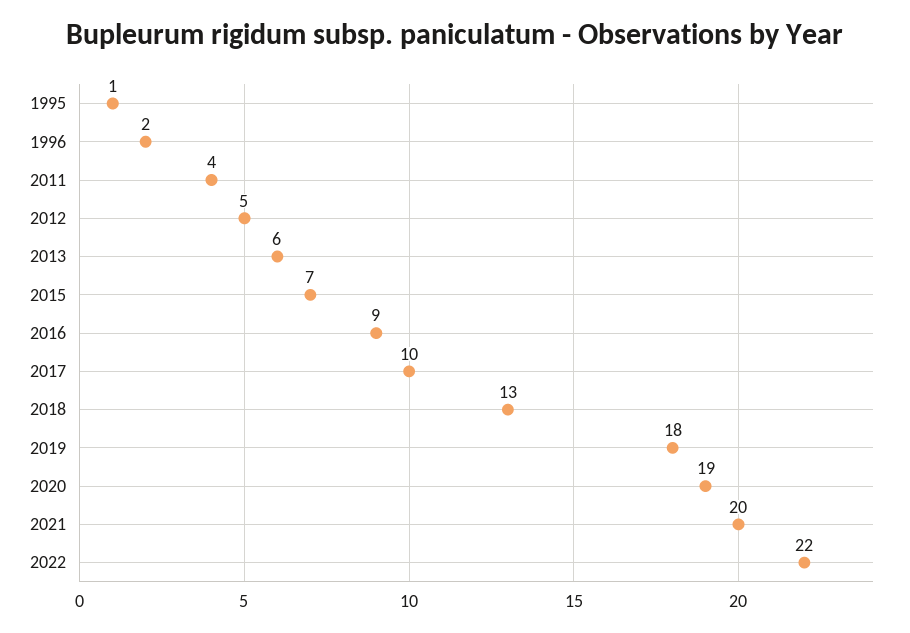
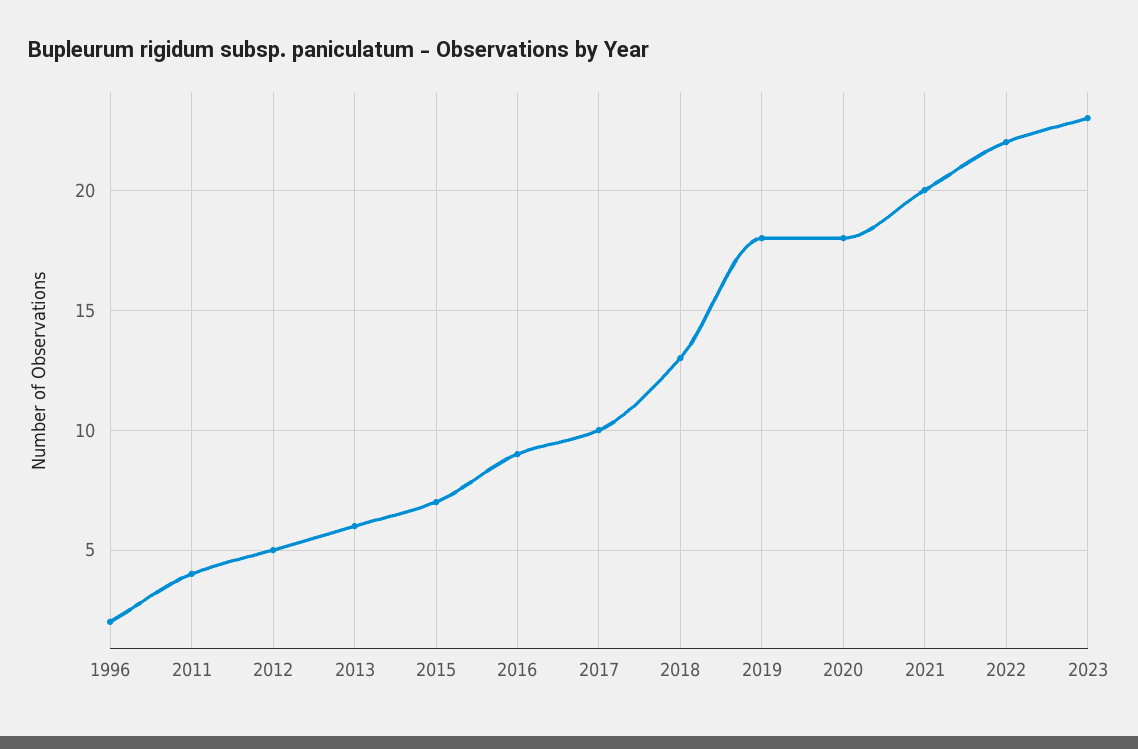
1995: 1 -> none
2020: 19 -> 18
2023: none -> 23

